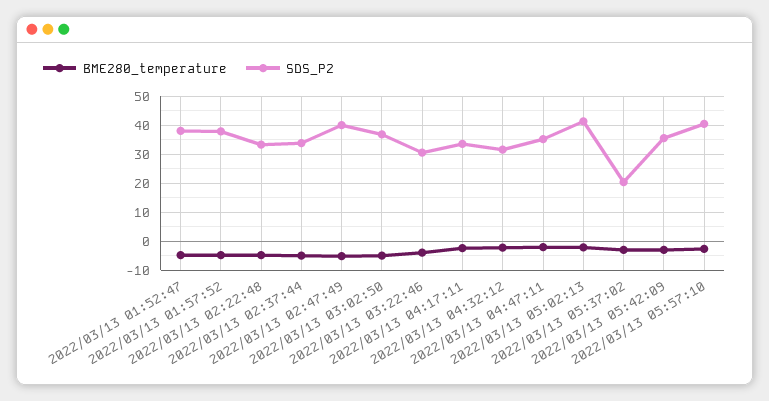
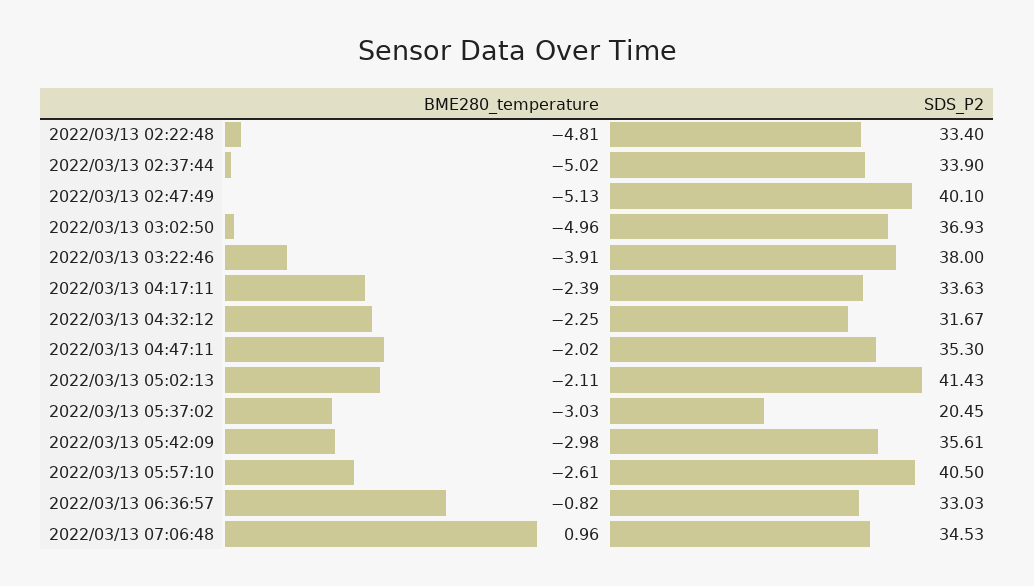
BME280_temperature, 2022/03/13 01:52:47: -5 -> none
SDS_P2, 2022/03/13 01:52:47: 37.5 -> none
BME280_temperature, 2022/03/13 01:57:52: -5 -> none
SDS_P2, 2022/03/13 01:57:52: 37.5 -> none
SDS_P2, 2022/03/13 03:22:46: 30 -> 38
BME280_temperature, 2022/03/13 06:36:57: none -> -0.82
SDS_P2, 2022/03/13 06:36:57: none -> 33.03
BME280_temperature, 2022/03/13 07:06:48: none -> 0.96
SDS_P2, 2022/03/13 07:06:48: none -> 34.53

